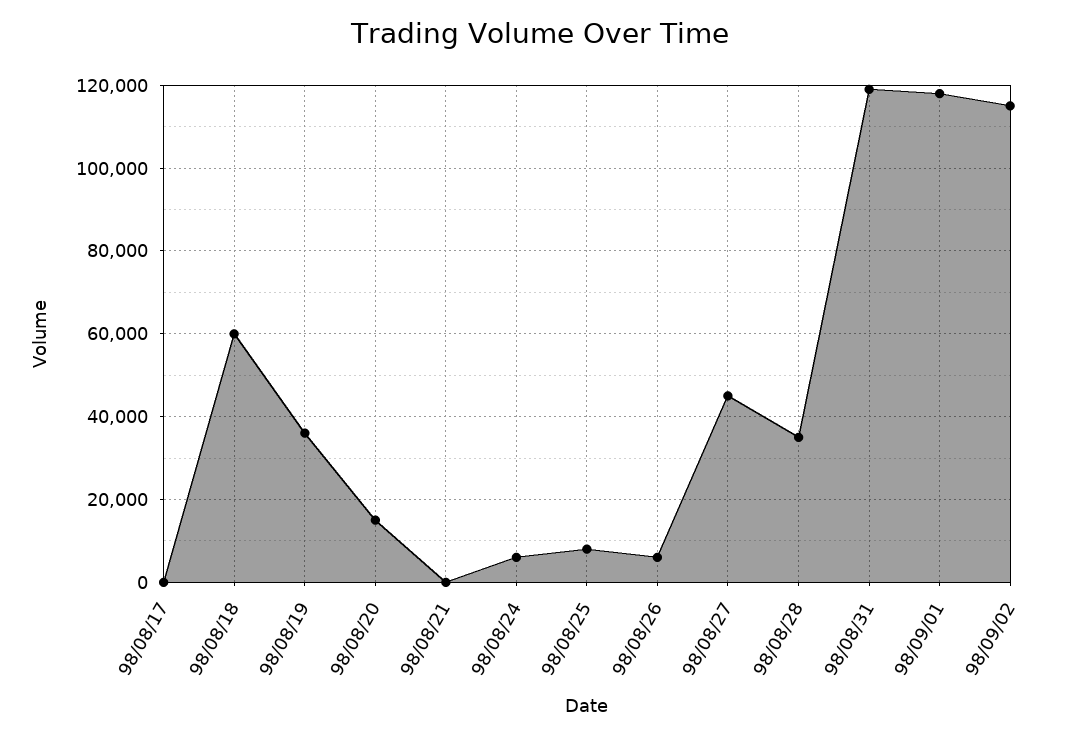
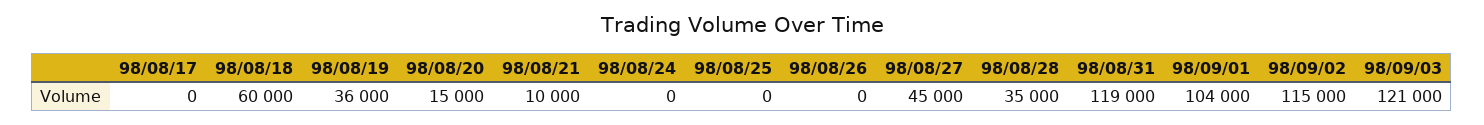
98/08/21: 0 -> 10000
98/08/24: 6000 -> 0
98/08/25: 8000 -> 0
98/08/26: 6000 -> 0
98/09/01: 118000 -> 104000
98/09/03: none -> 121000

